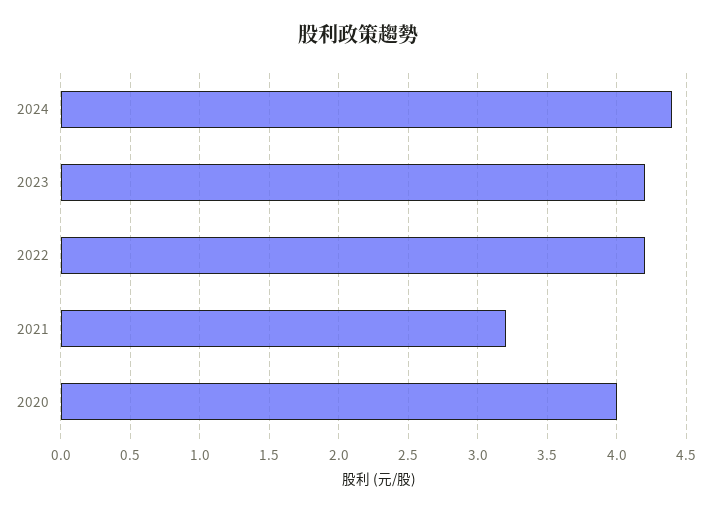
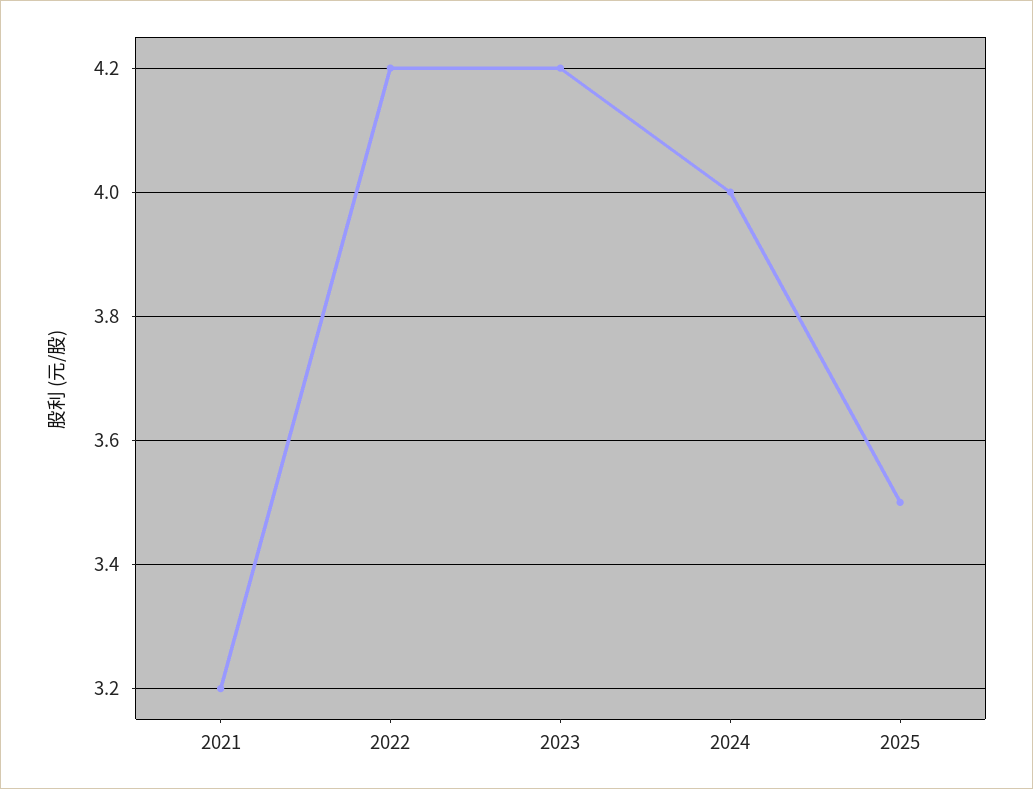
2024: 4.4 -> 4
2020: 4 -> none
2025: none -> 3.5

